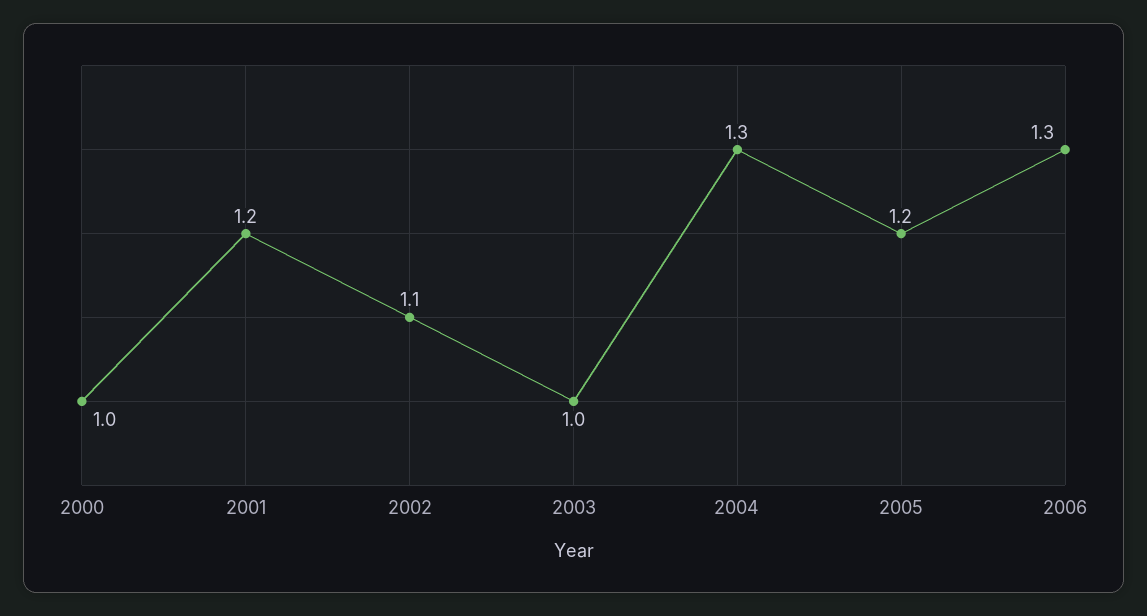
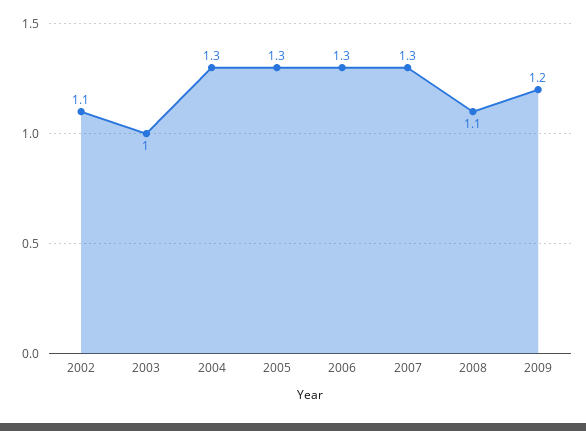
2000: 1 -> none
2001: 1.2 -> none
2005: 1.2 -> 1.3
2007: none -> 1.3
2008: none -> 1.1
2009: none -> 1.2

